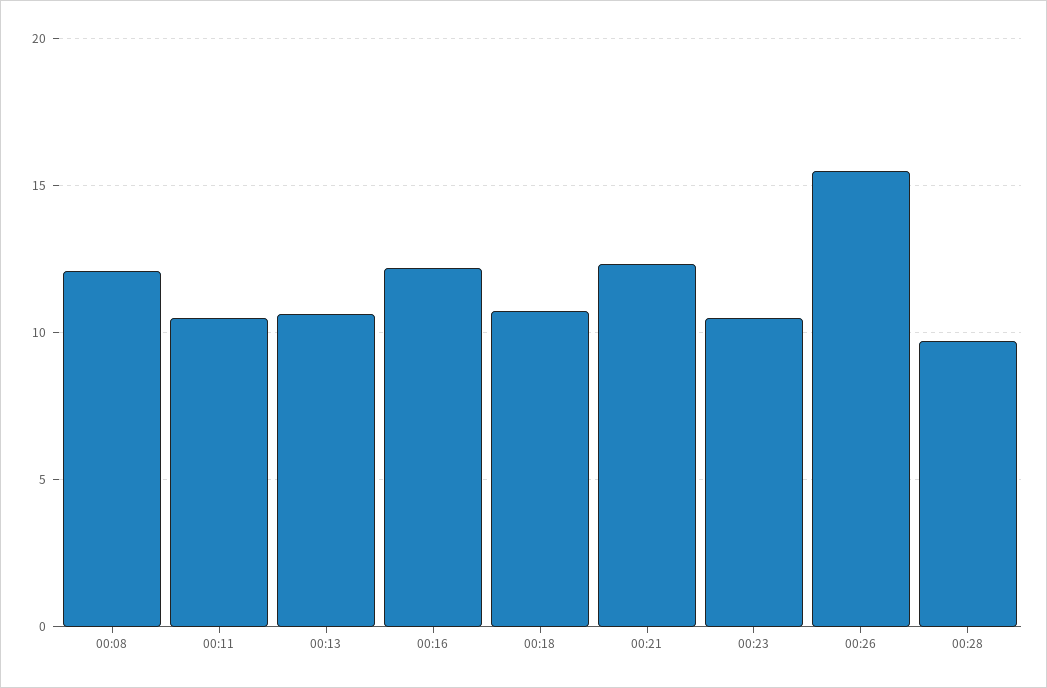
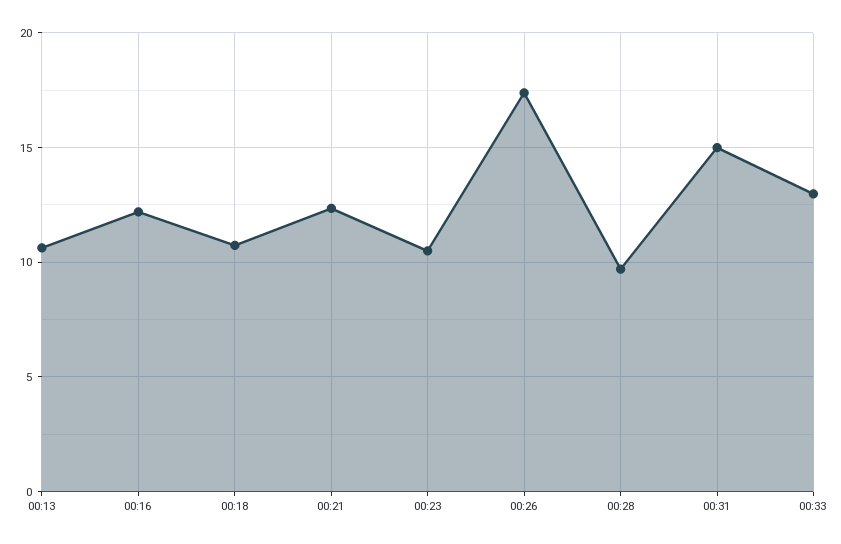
00:08: 12 -> none
00:11: 10.5 -> none
00:26: 15.5 -> 17.5
00:31: none -> 15
00:33: none -> 13

